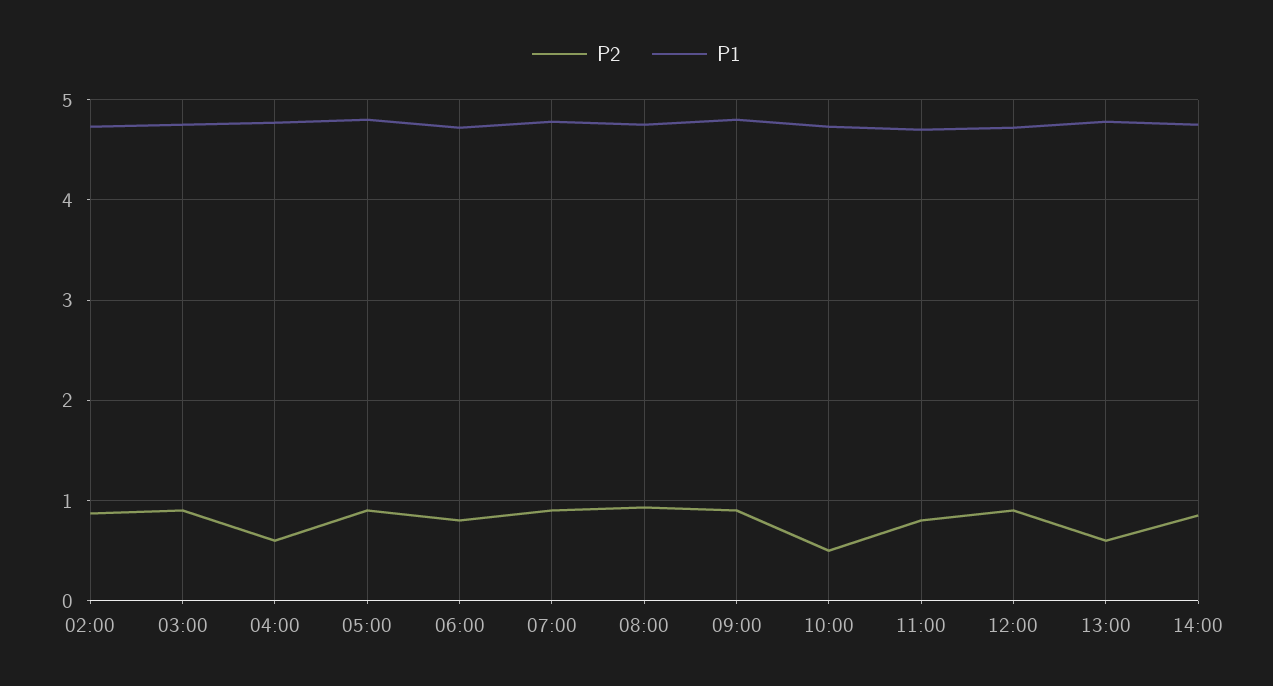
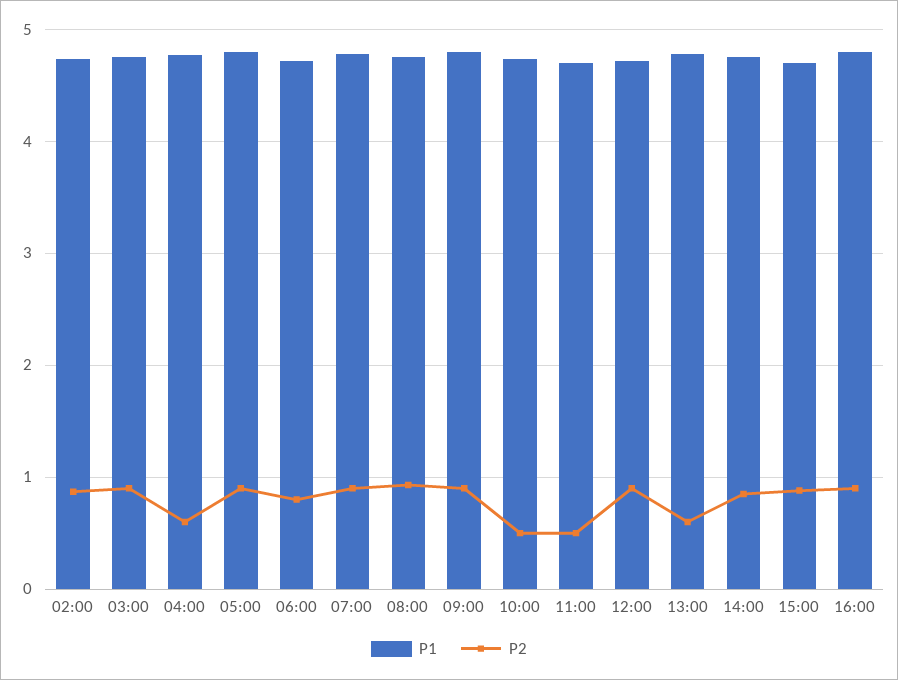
P2, 11:00: 0.8 -> 0.5
P1, 15:00: none -> 4.7
P2, 15:00: none -> 0.9
P1, 16:00: none -> 4.8
P2, 16:00: none -> 0.9

